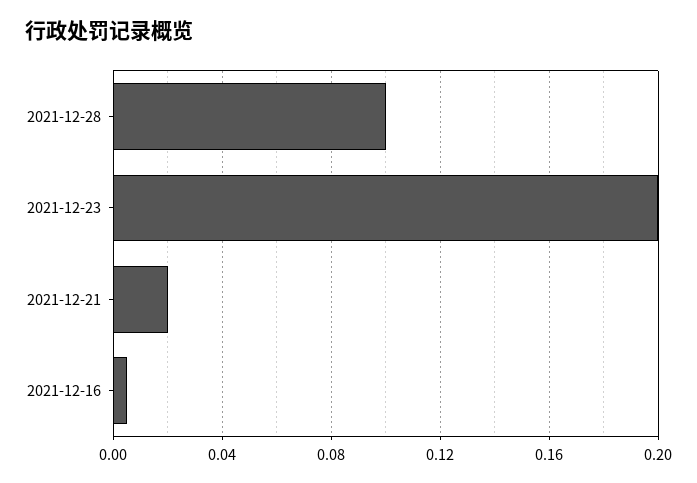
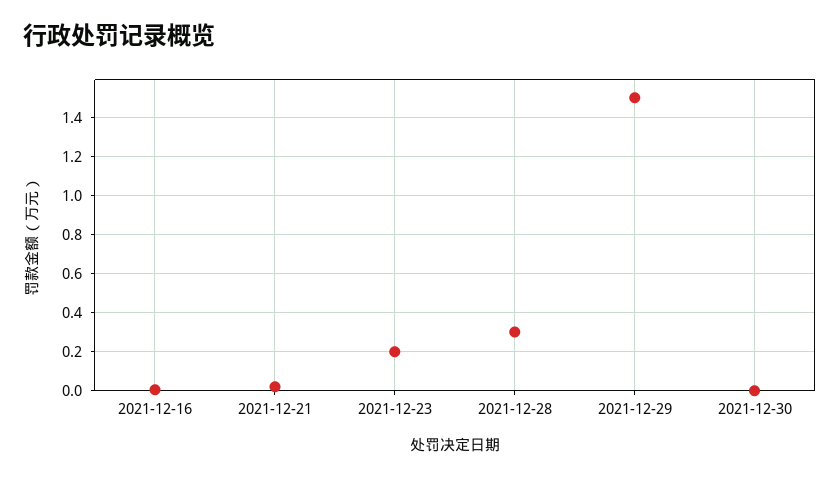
2021-12-28: 0.1 -> 0.3
2021-12-29: none -> 1.5
2021-12-30: none -> 0

